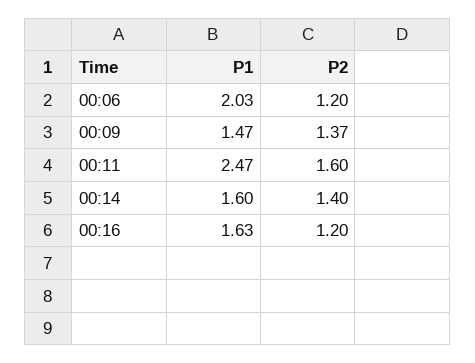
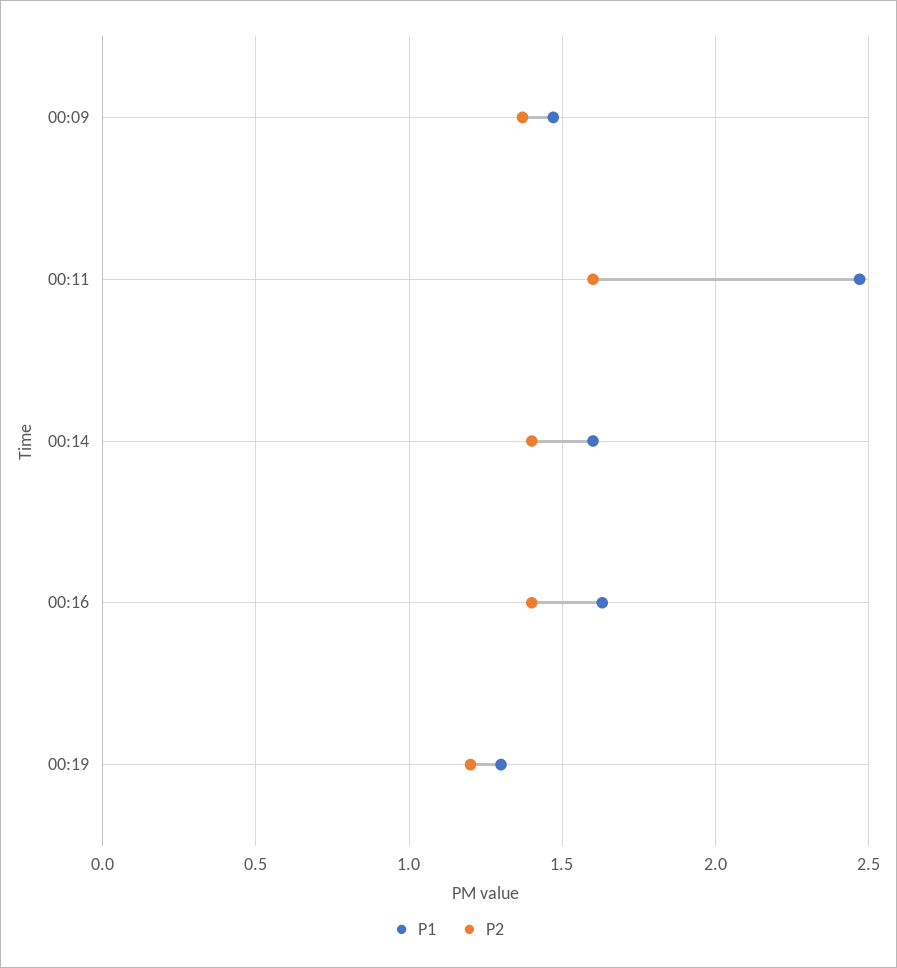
P1, 00:06: 2.03 -> none
P2, 00:06: 1.2 -> none
P2, 00:16: 1.2 -> 1.4
P1, 00:19: none -> 1.3
P2, 00:19: none -> 1.2

